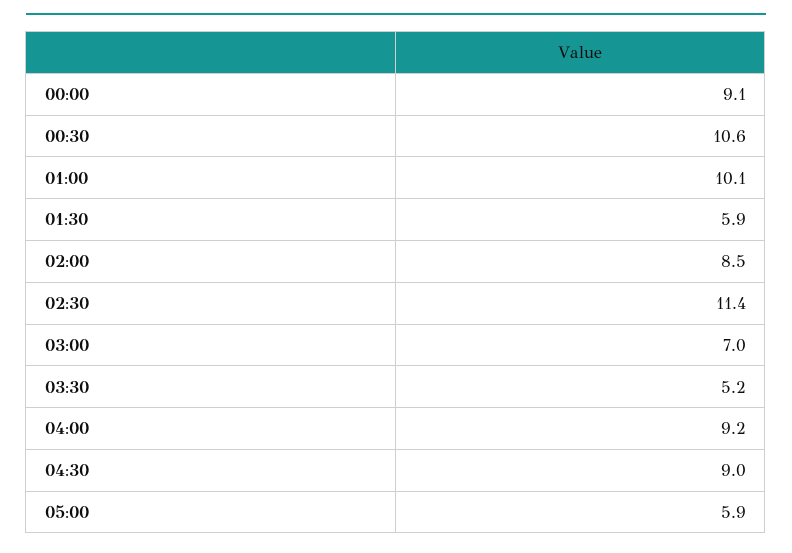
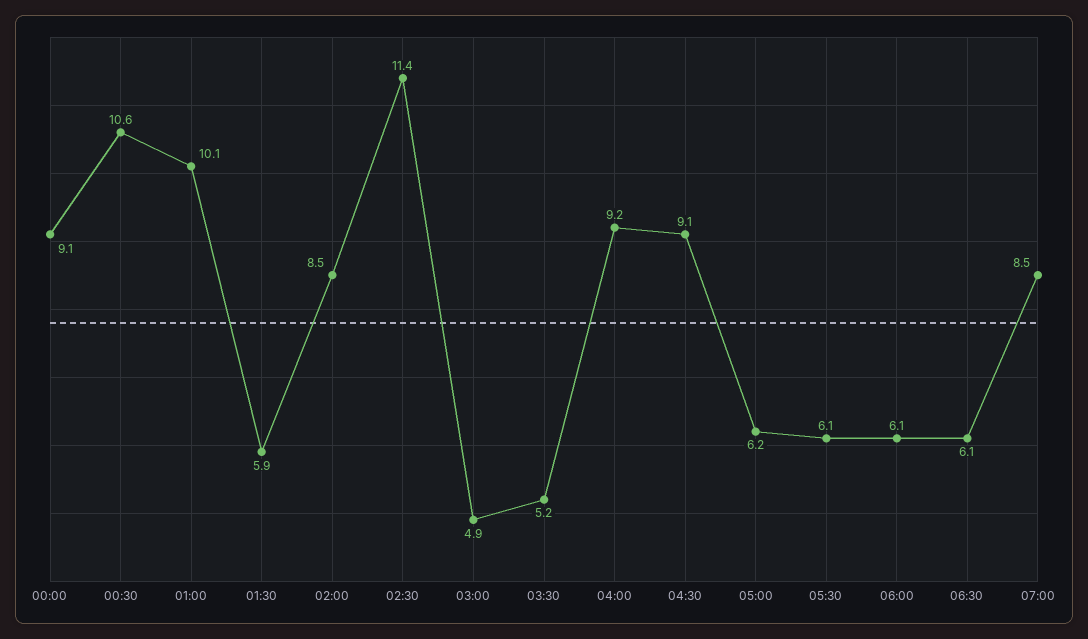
03:00: 7 -> 4.9
04:30: 9 -> 9.1
05:00: 5.9 -> 6.2
05:30: none -> 6.1
06:00: none -> 6.1
06:30: none -> 6.1
07:00: none -> 8.5

